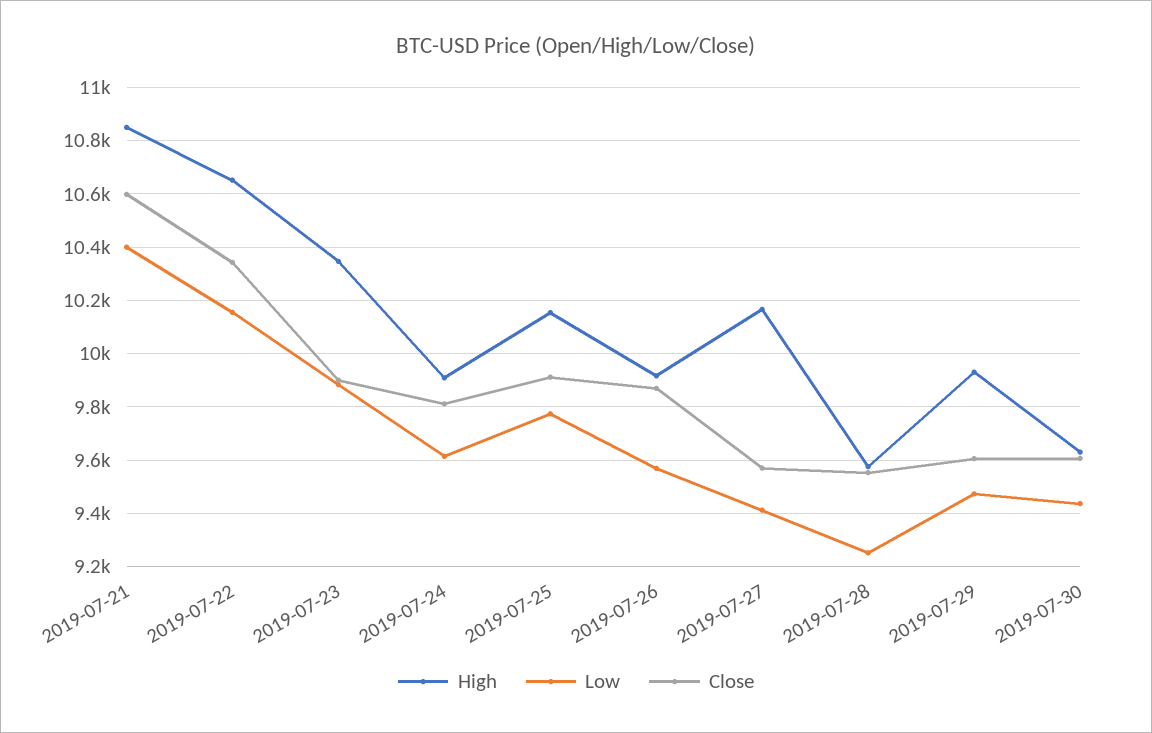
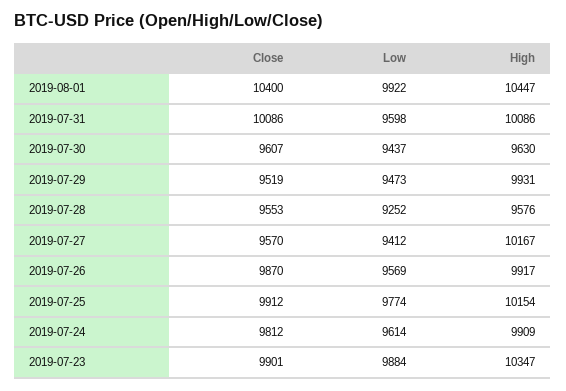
High, 2019-07-21: 10850 -> none
Low, 2019-07-21: 10400 -> none
Close, 2019-07-21: 10600 -> none
High, 2019-07-22: 10650 -> none
Low, 2019-07-22: 10150 -> none
Close, 2019-07-22: 10350 -> none
Close, 2019-07-29: 9600 -> 9519
Close, 2019-08-01: none -> 10400
Low, 2019-08-01: none -> 9922
High, 2019-08-01: none -> 10447
Close, 2019-07-31: none -> 10086
Low, 2019-07-31: none -> 9598
High, 2019-07-31: none -> 10086

